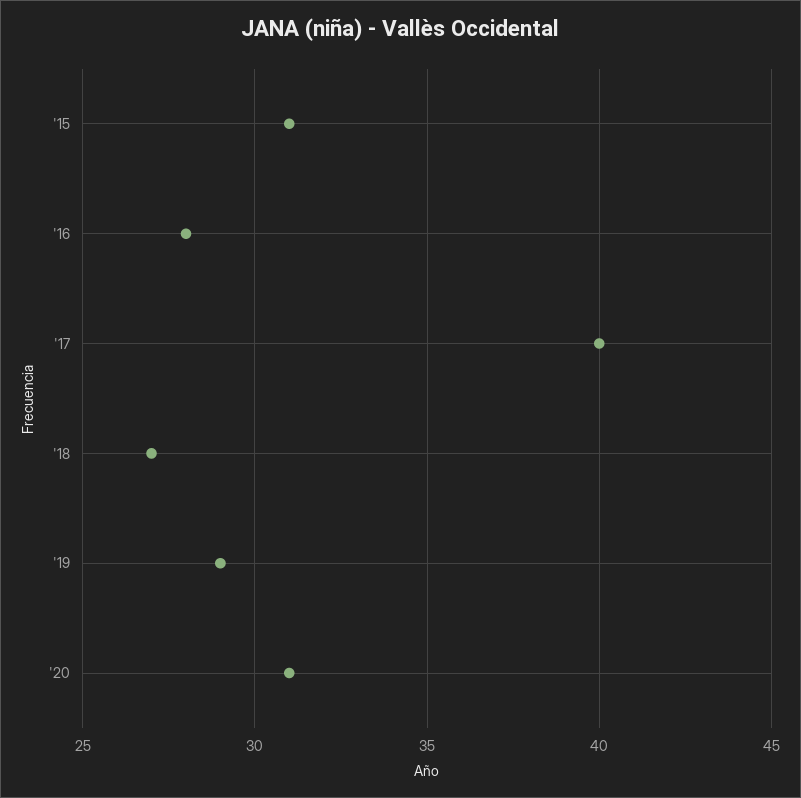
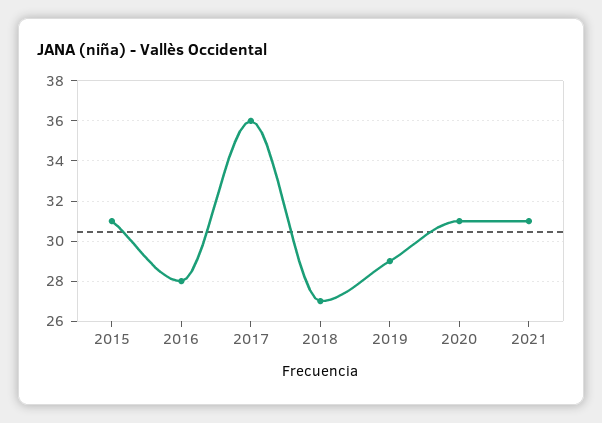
'17: 40 -> 36
2021: none -> 31

